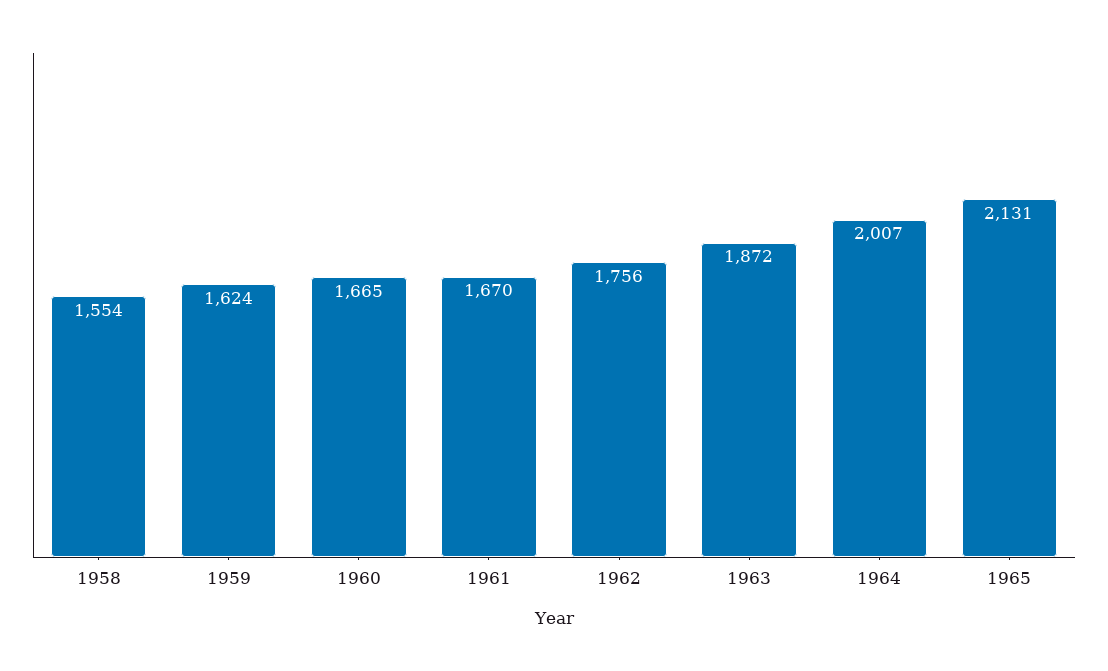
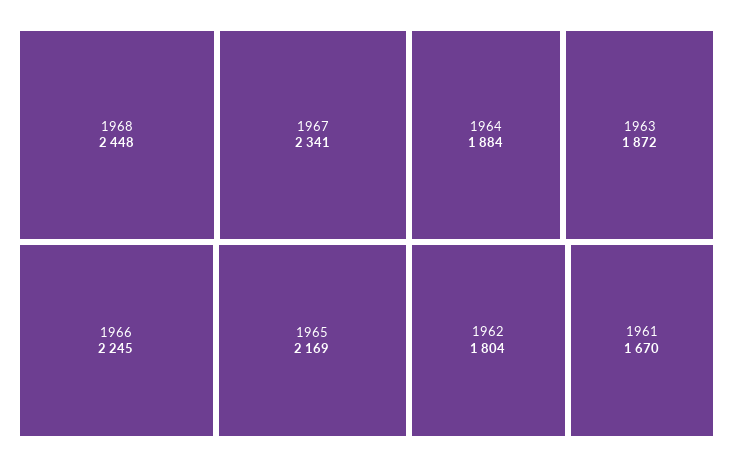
1958: 1554 -> none
1959: 1624 -> none
1960: 1665 -> none
1962: 1756 -> 1804
1964: 2007 -> 1884
1965: 2131 -> 2169
1968: none -> 2448
1967: none -> 2341
1966: none -> 2245

